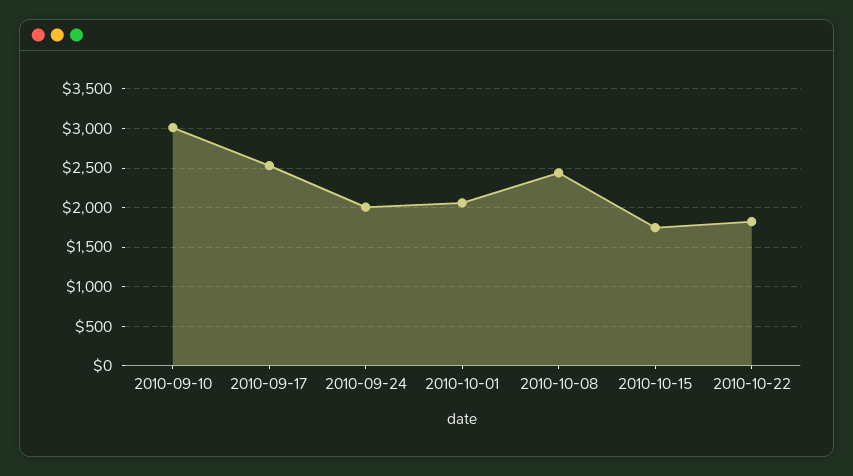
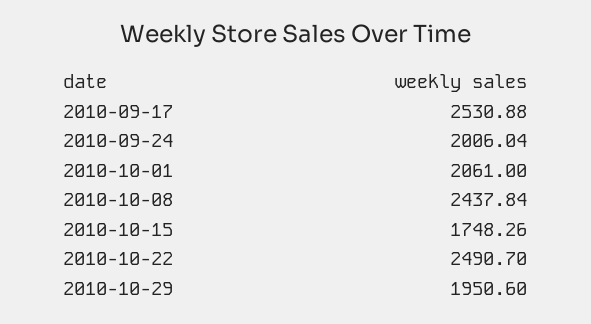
2010-09-10: 3000 -> none
2010-10-22: 1800 -> 2490.7
2010-10-29: none -> 1950.6

